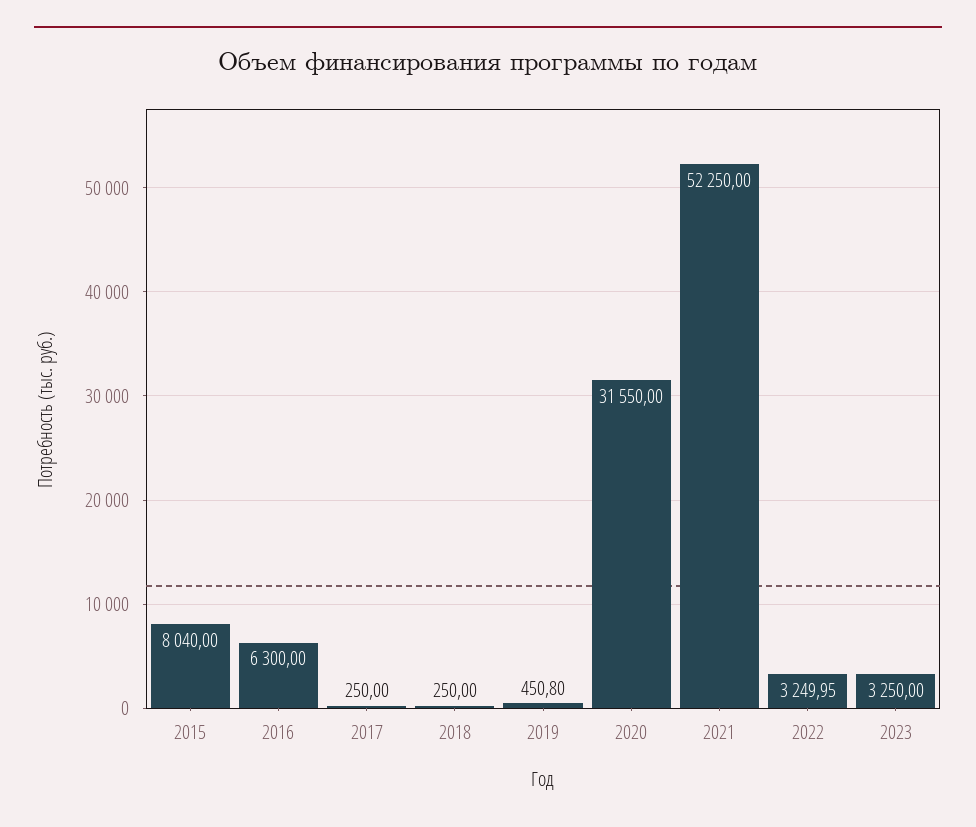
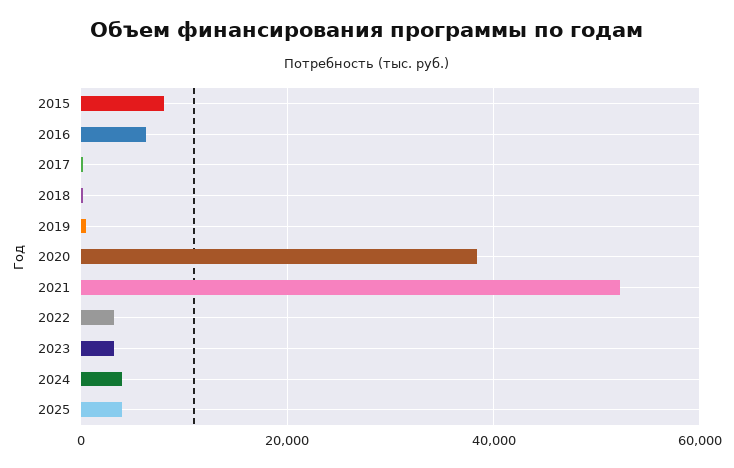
2020: 31550 -> 38000
2024: none -> 4000
2025: none -> 4000

